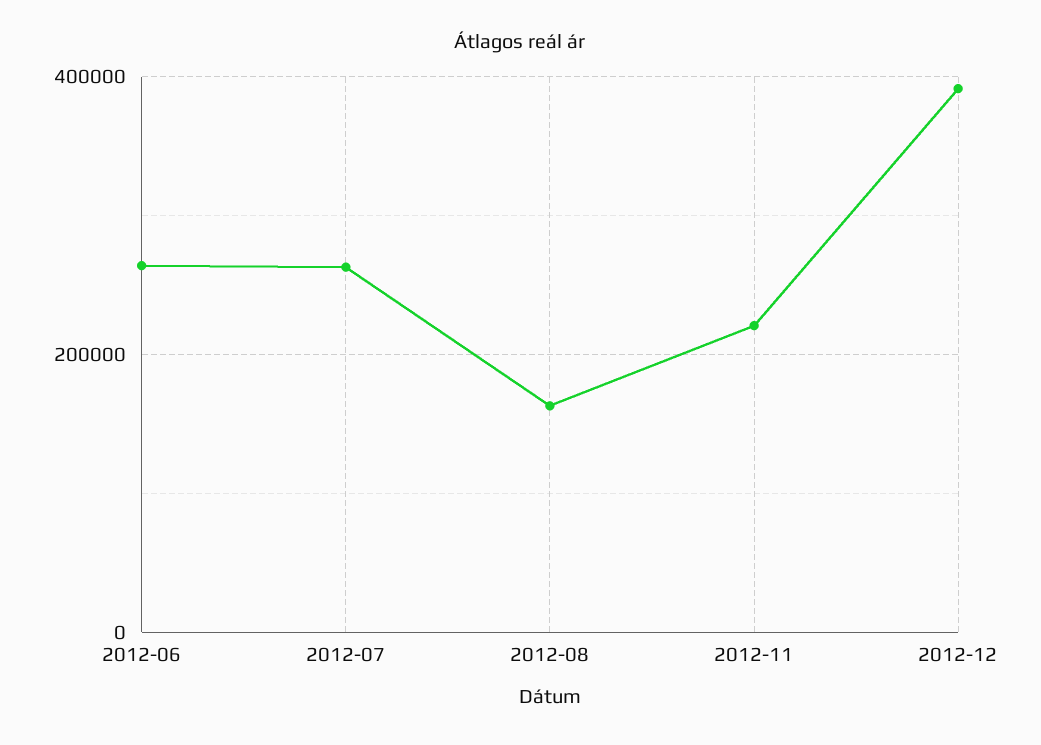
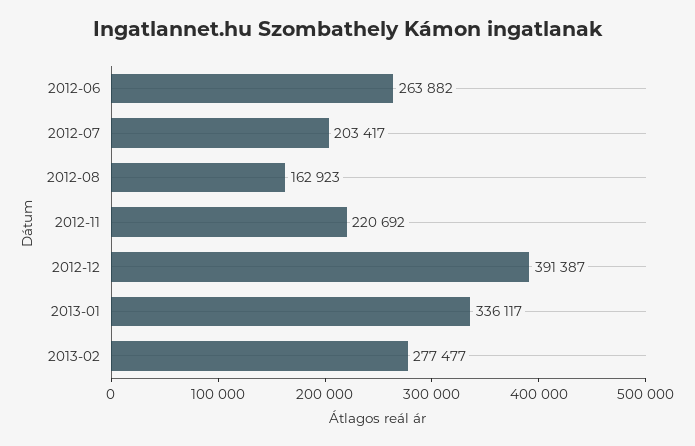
2012-07: 260000 -> 203417
2013-01: none -> 336117
2013-02: none -> 277477

